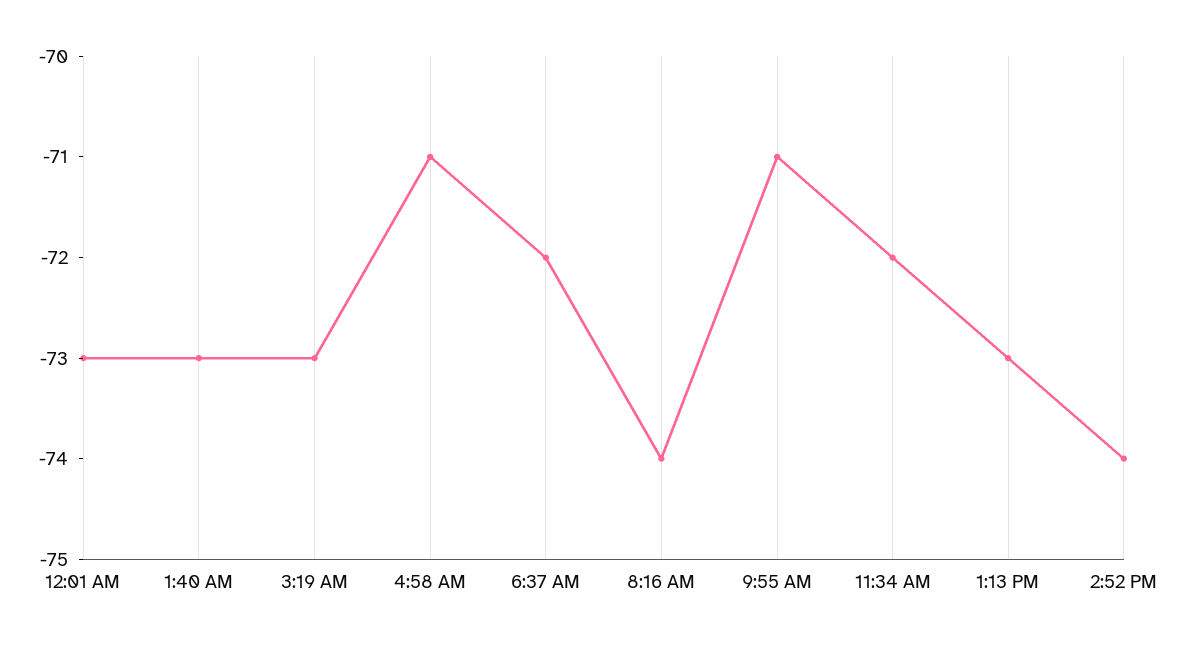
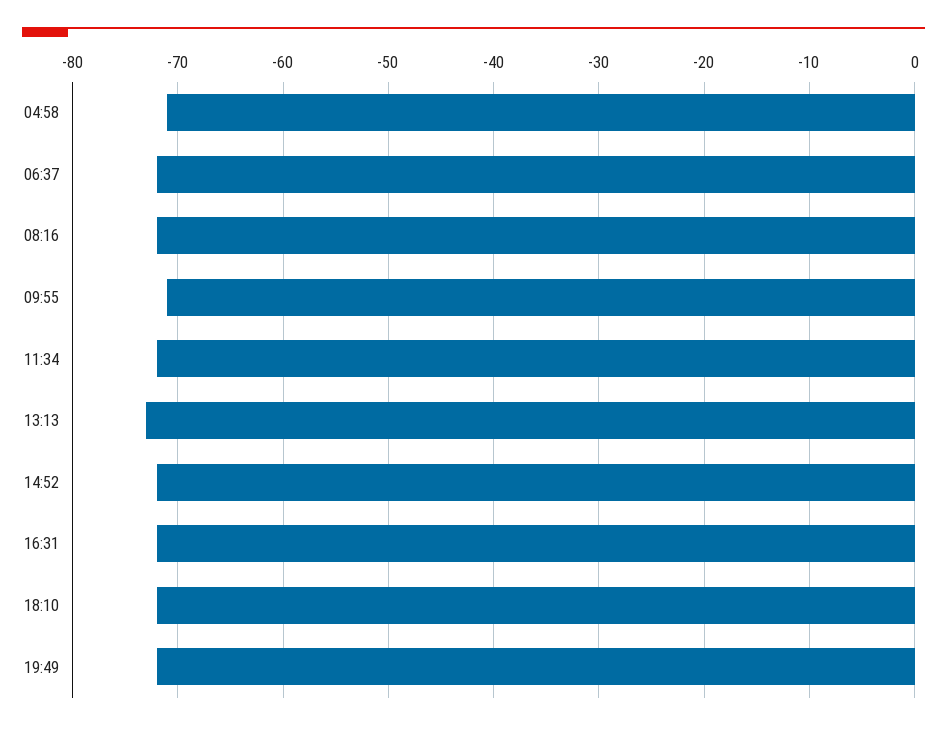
12:01 AM: -73 -> none
1:40 AM: -73 -> none
3:19 AM: -73 -> none
8:16 AM: -74 -> -72
2:52 PM: -74 -> -72
16:31: none -> -72
18:10: none -> -72
19:49: none -> -72

